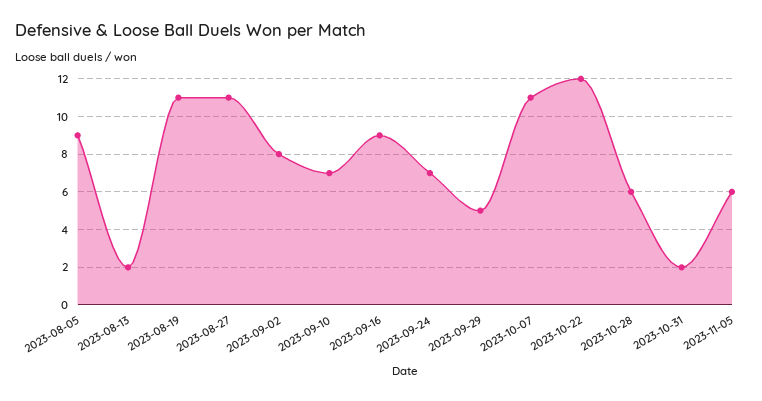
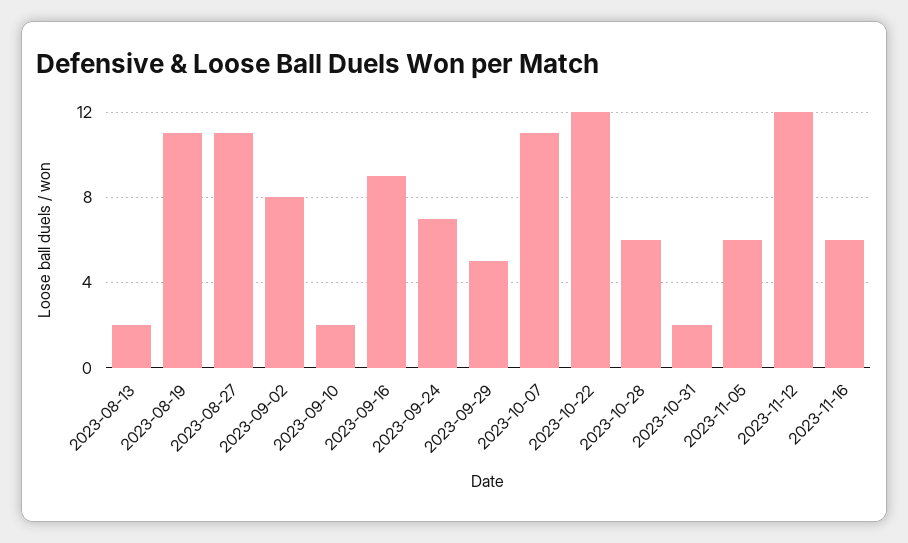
2023-08-05: 9 -> none
2023-09-10: 7 -> 2
2023-11-12: none -> 12
2023-11-16: none -> 6

